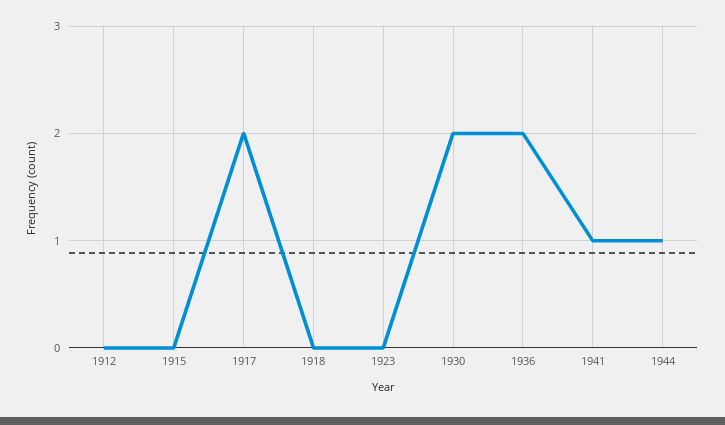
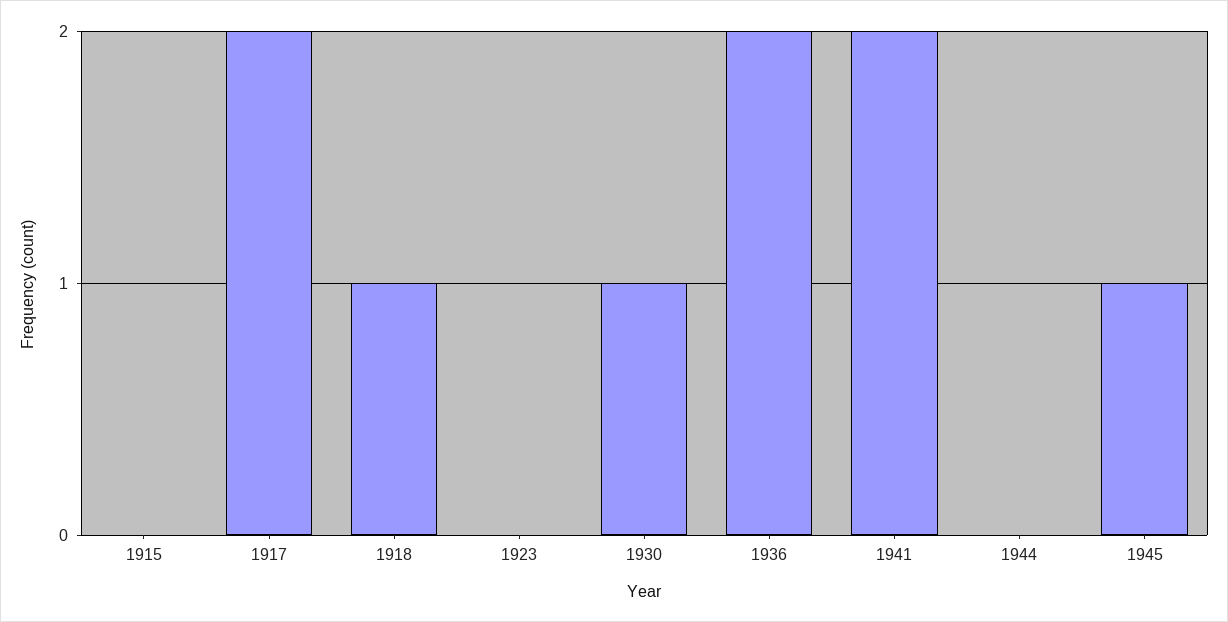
1912: 0 -> none
1918: 0 -> 1
1930: 2 -> 1
1941: 1 -> 2
1944: 1 -> 0
1945: none -> 1

